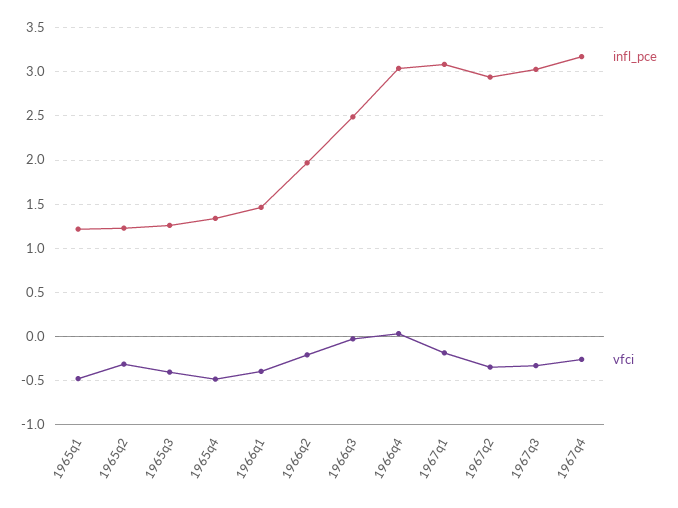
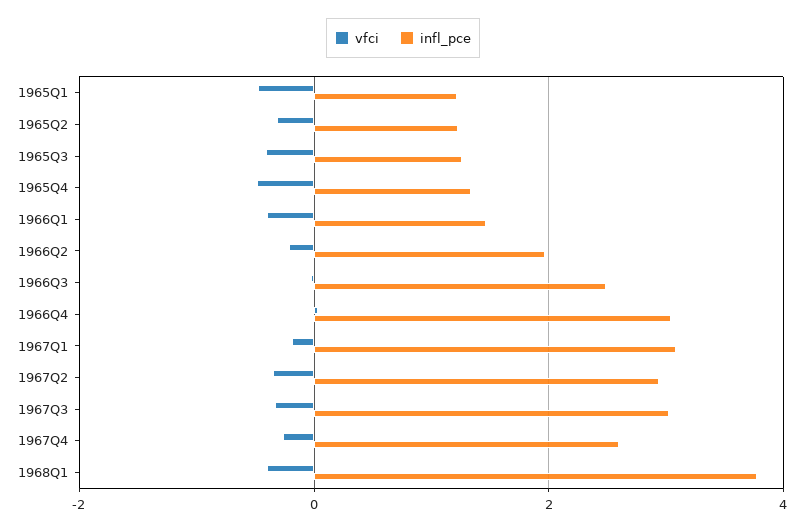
infl_pce, 1967q4: 3.2 -> 2.6
vfci, 1968Q1: none -> -0.4
infl_pce, 1968Q1: none -> 3.8

